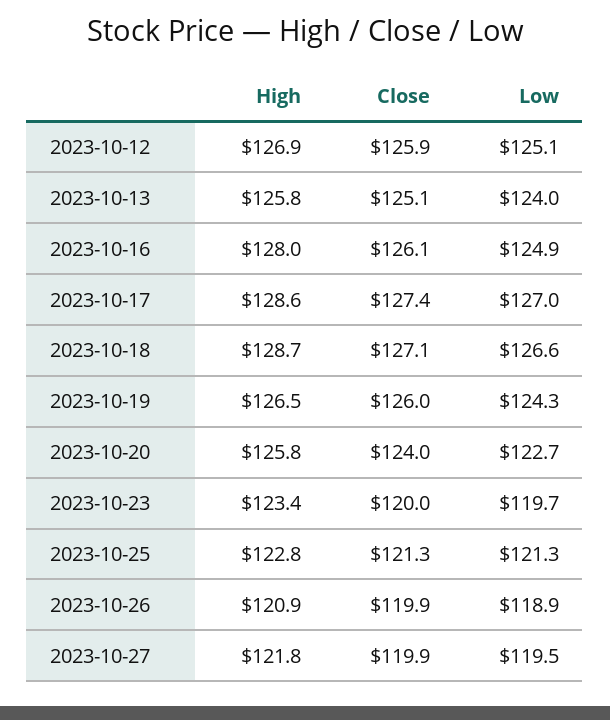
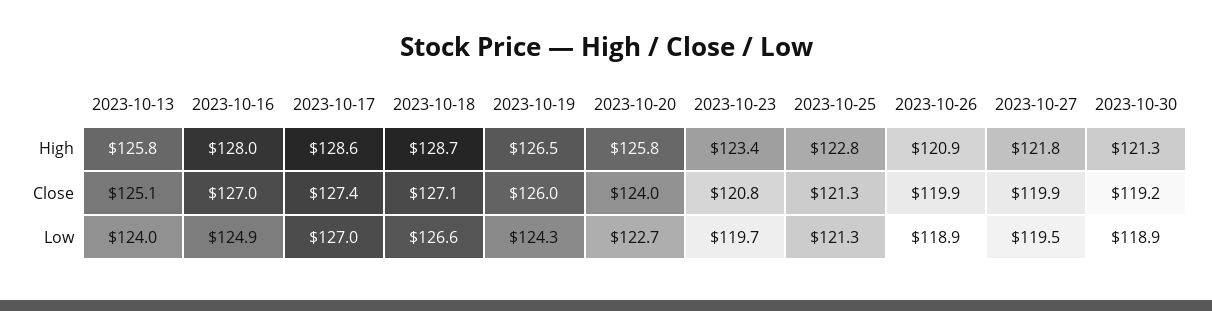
High, 2023-10-12: 126.9 -> none
Close, 2023-10-12: 125.9 -> none
Low, 2023-10-12: 125.1 -> none
Close, 2023-10-16: 126.1 -> 127
Close, 2023-10-23: 120 -> 120.8
High, 2023-10-30: none -> 121.3
Close, 2023-10-30: none -> 119.2
Low, 2023-10-30: none -> 118.9

